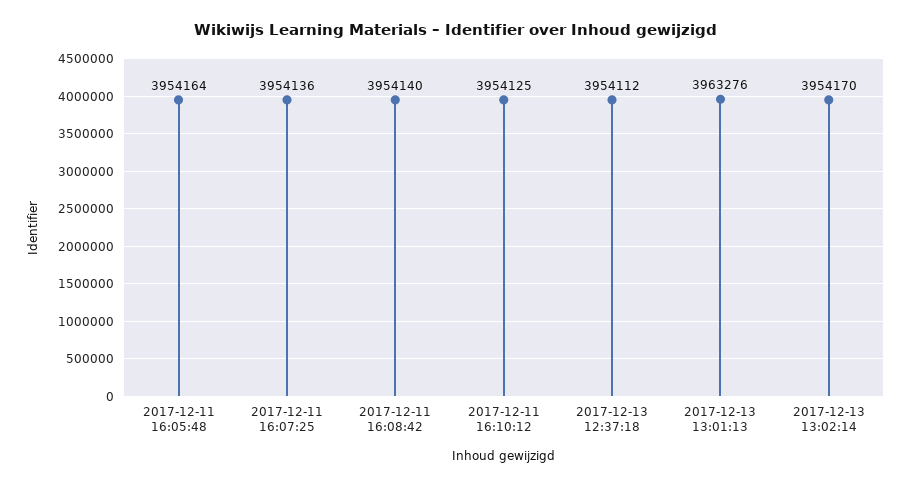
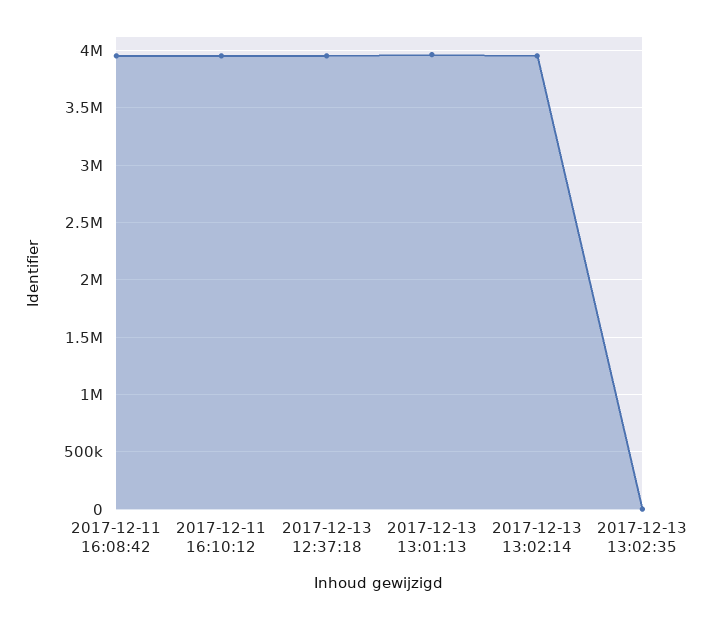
2017-12-11 16:05:48: 3954164 -> none
2017-12-11 16:07:25: 3954136 -> none
2017-12-13 13:02:35: none -> 0

